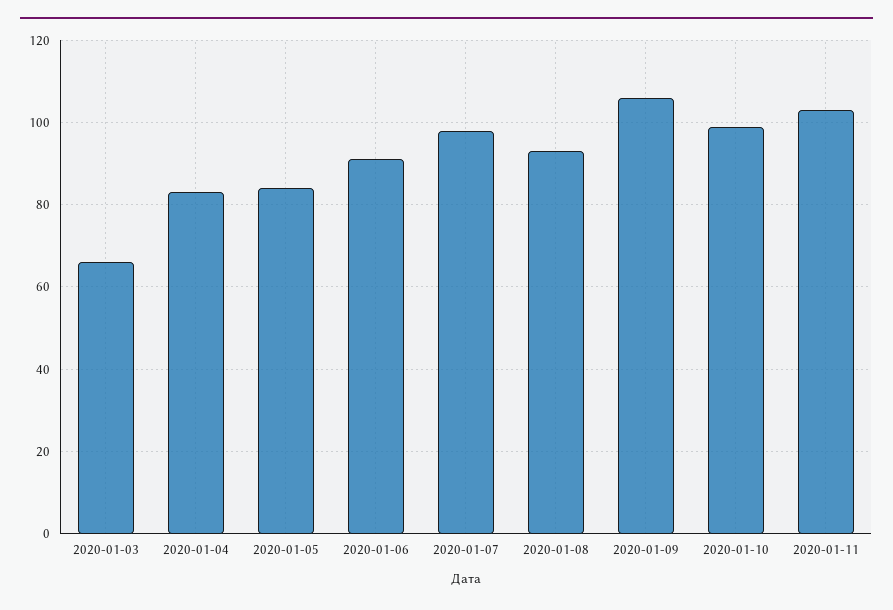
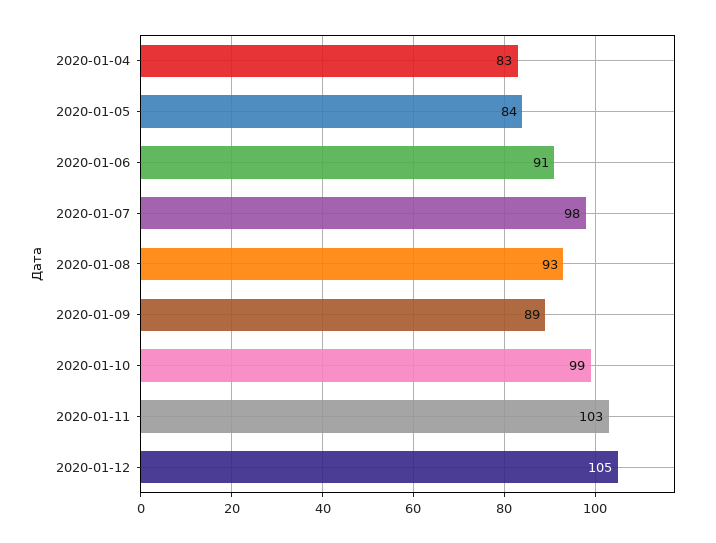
2020-01-03: 65 -> none
2020-01-09: 105 -> 89
2020-01-12: none -> 105

